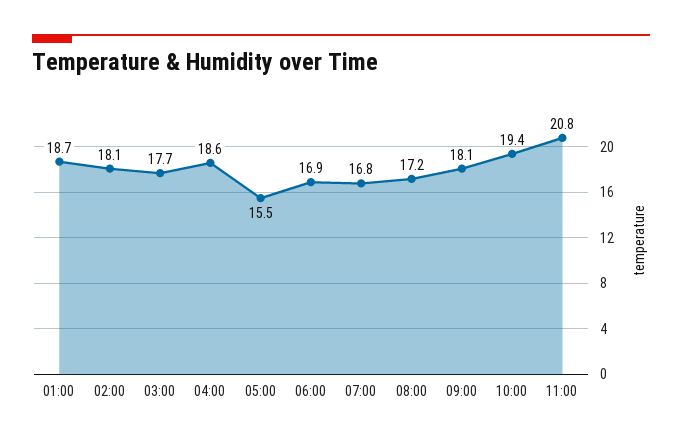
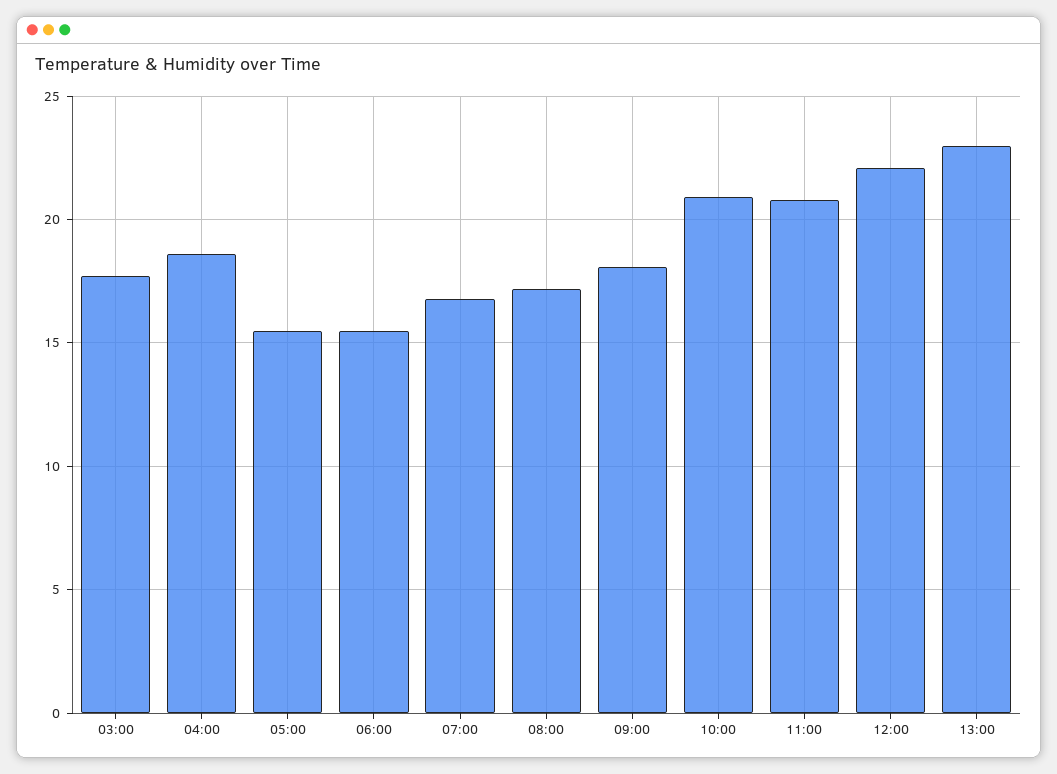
01:00: 18.7 -> none
02:00: 18.1 -> none
06:00: 16.9 -> 15.5
10:00: 19.4 -> 21
12:00: none -> 22
13:00: none -> 23

